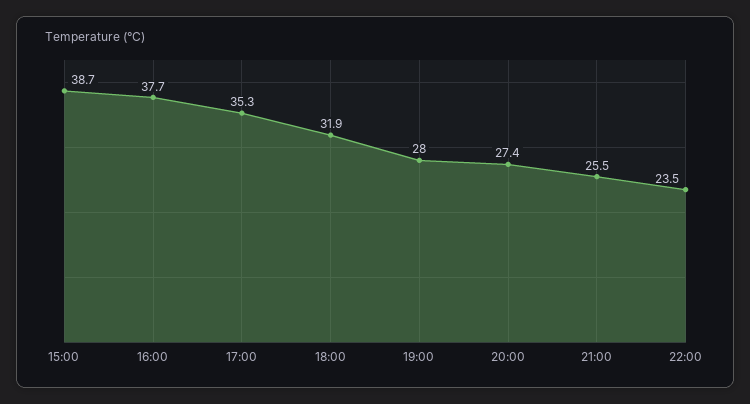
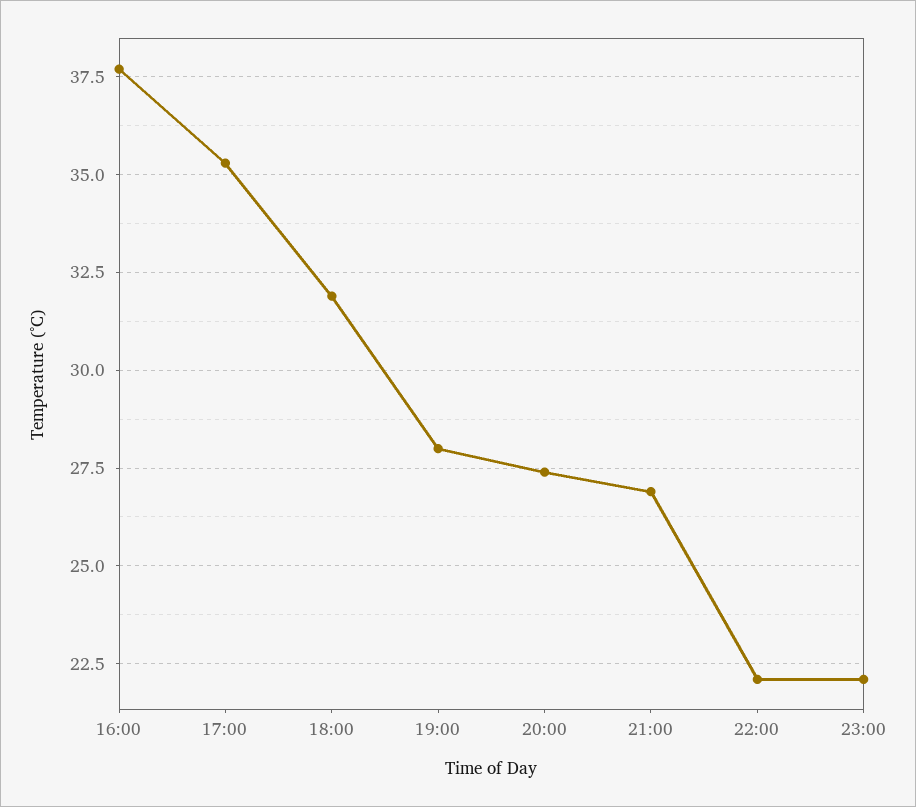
15:00: 38.7 -> none
21:00: 25.5 -> 27
22:00: 23.5 -> 22
23:00: none -> 22

